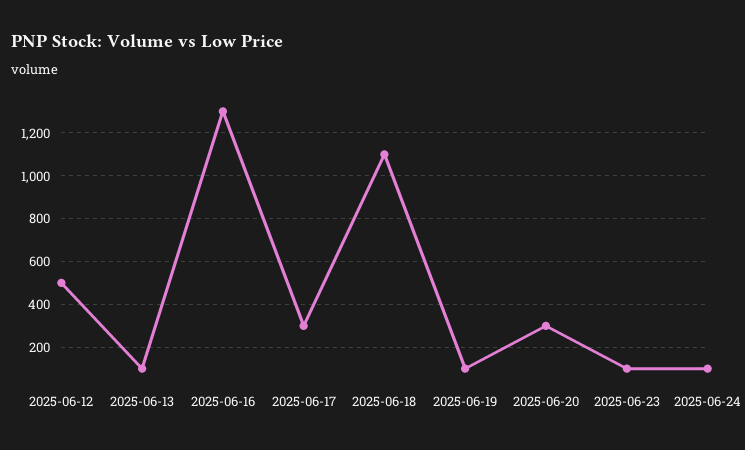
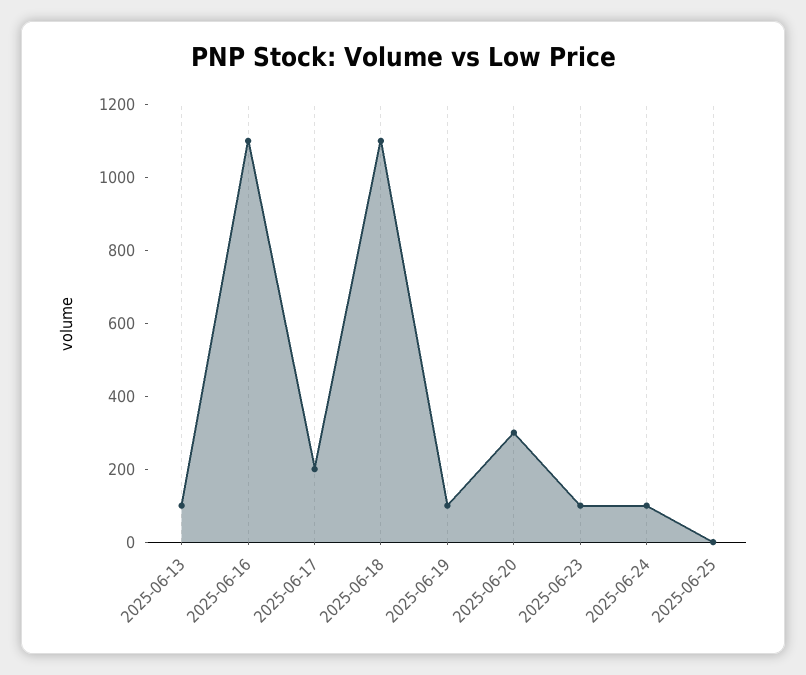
2025-06-12: 500 -> none
2025-06-16: 1300 -> 1100
2025-06-17: 300 -> 200
2025-06-25: none -> 0

